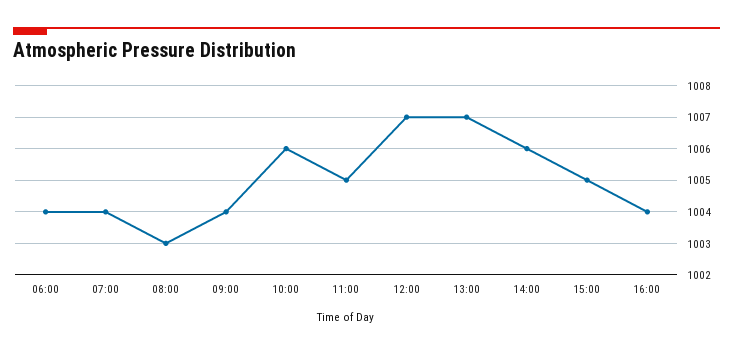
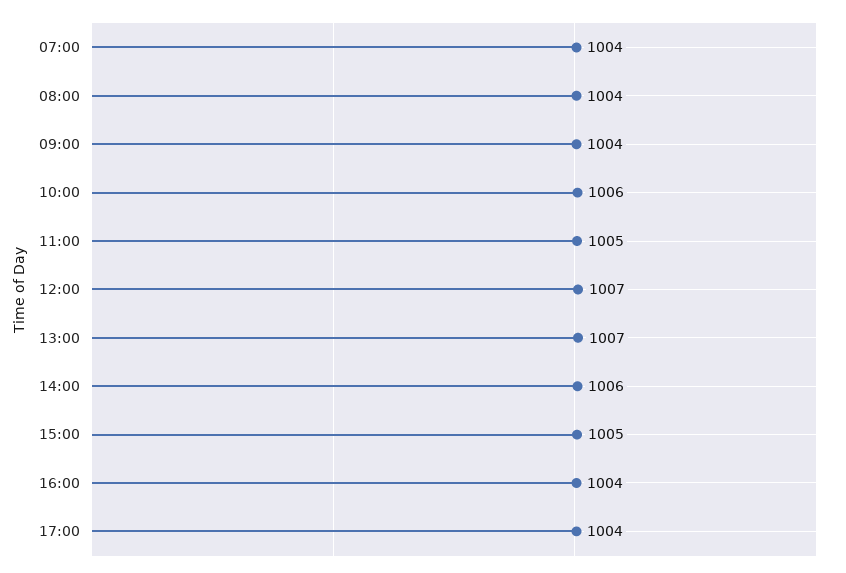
06:00: 1004 -> none
08:00: 1003 -> 1004
17:00: none -> 1004

